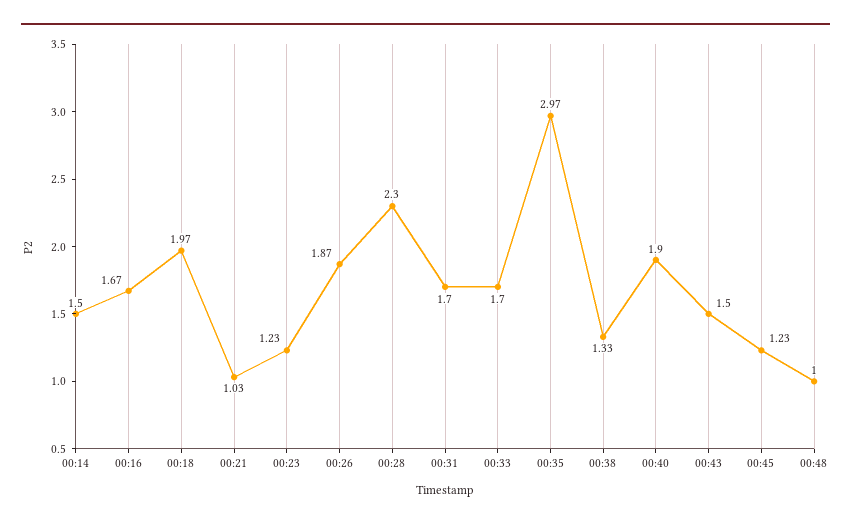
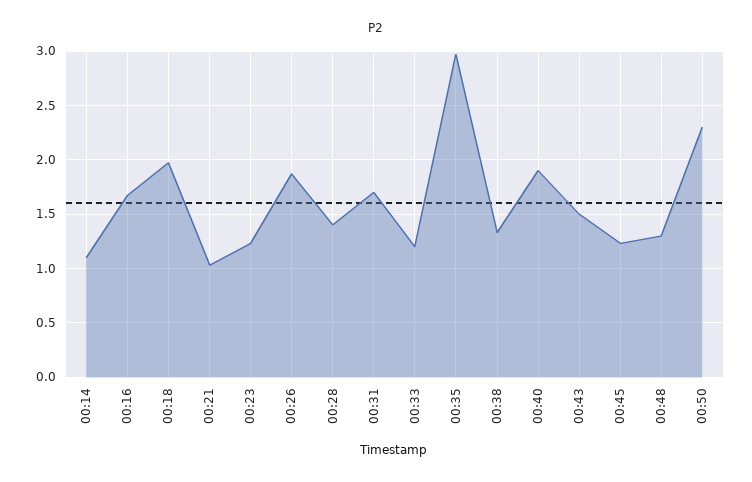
00:14: 1.5 -> 1.1
00:28: 2.3 -> 1.4
00:33: 1.7 -> 1.2
00:48: 1 -> 1.3
00:50: none -> 2.3

